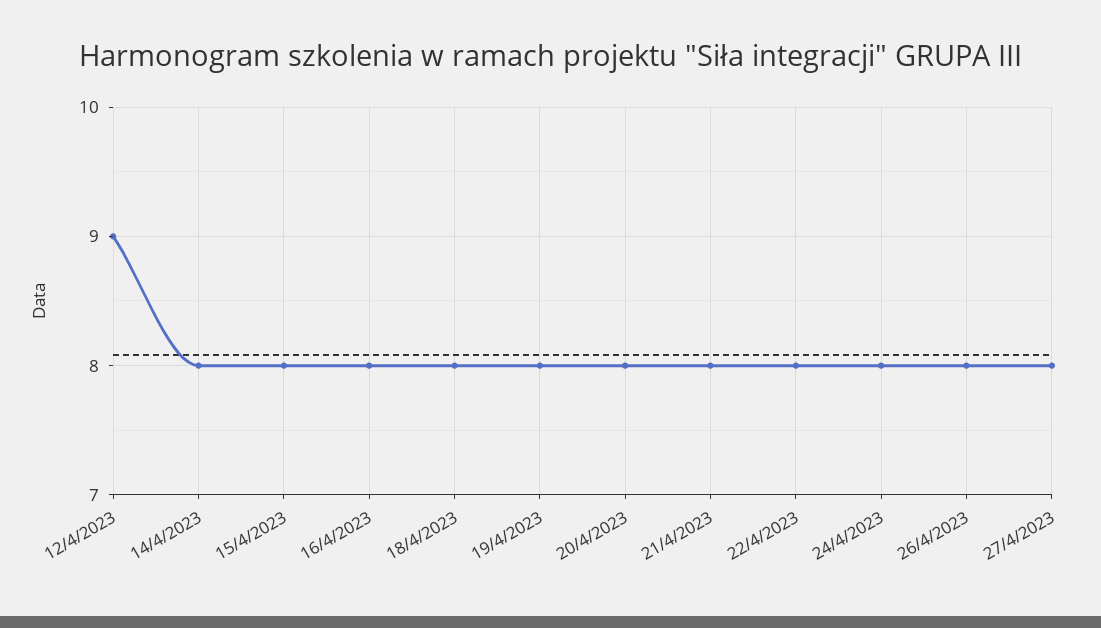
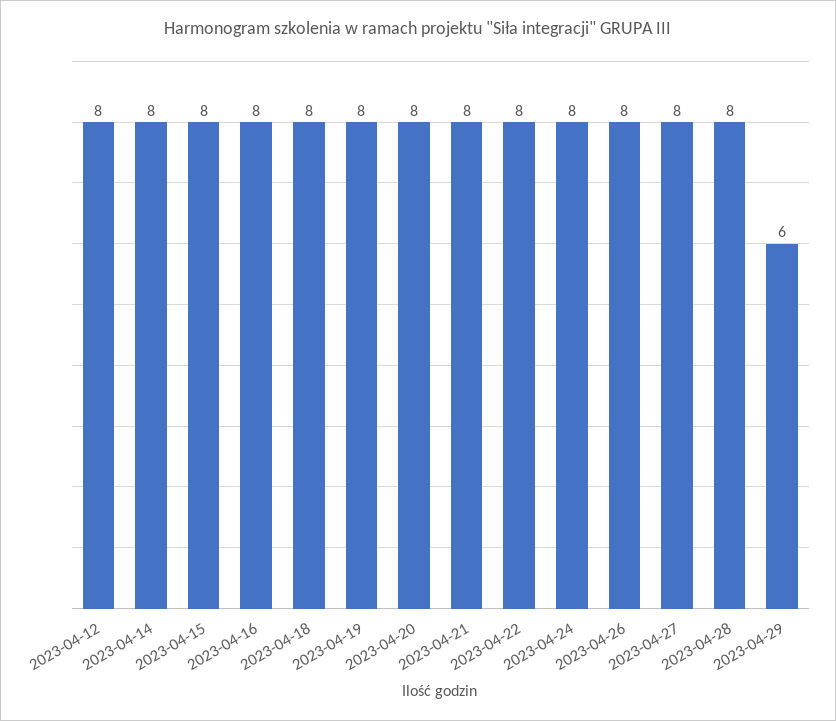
12/4/2023: 9 -> 8
2023-04-28: none -> 8
2023-04-29: none -> 6

